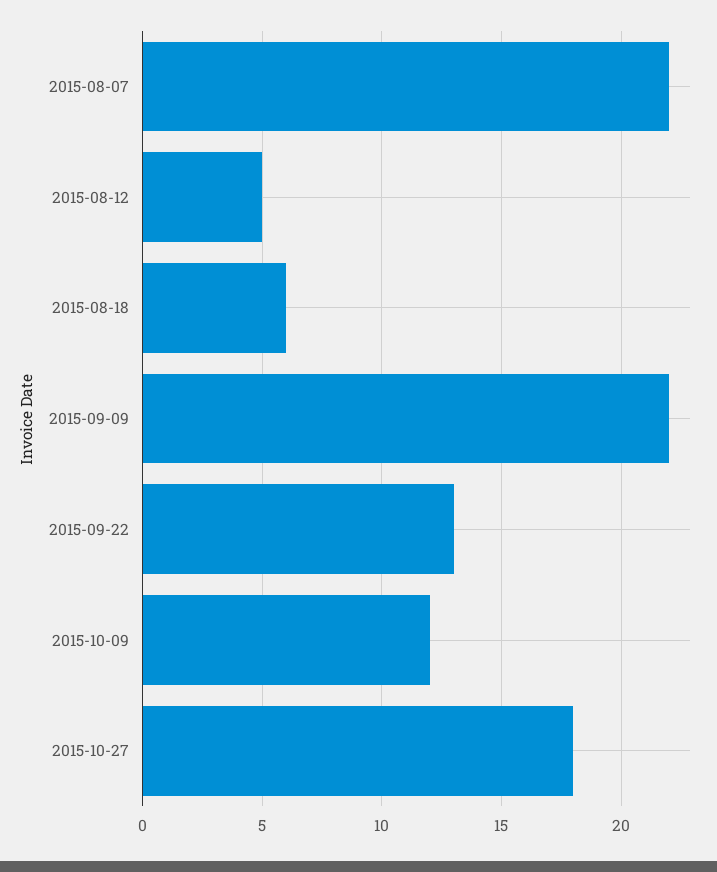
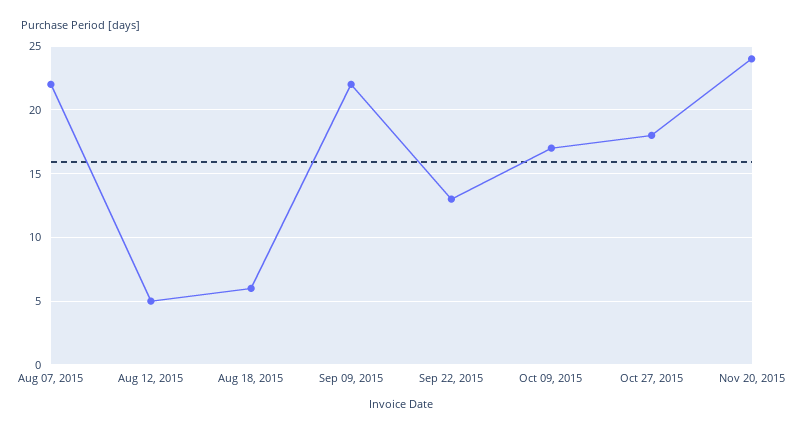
2015-10-09: 12 -> 17
Nov 20, 2015: none -> 24

